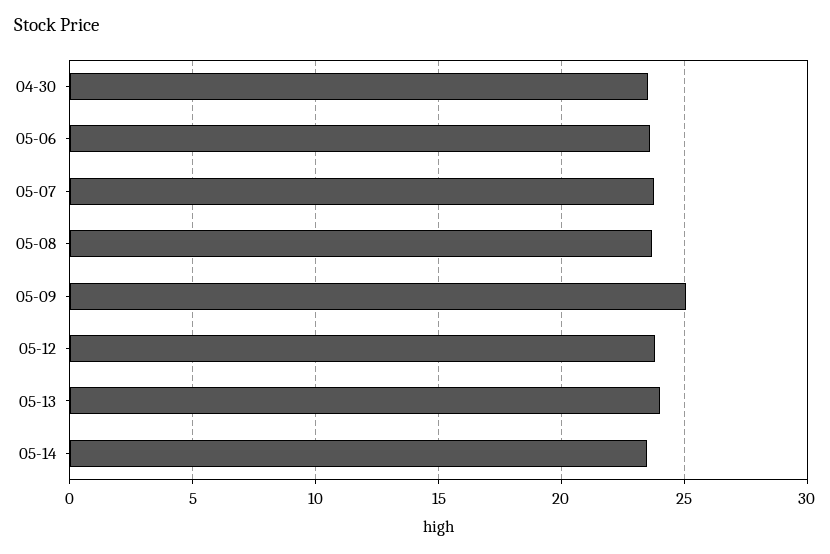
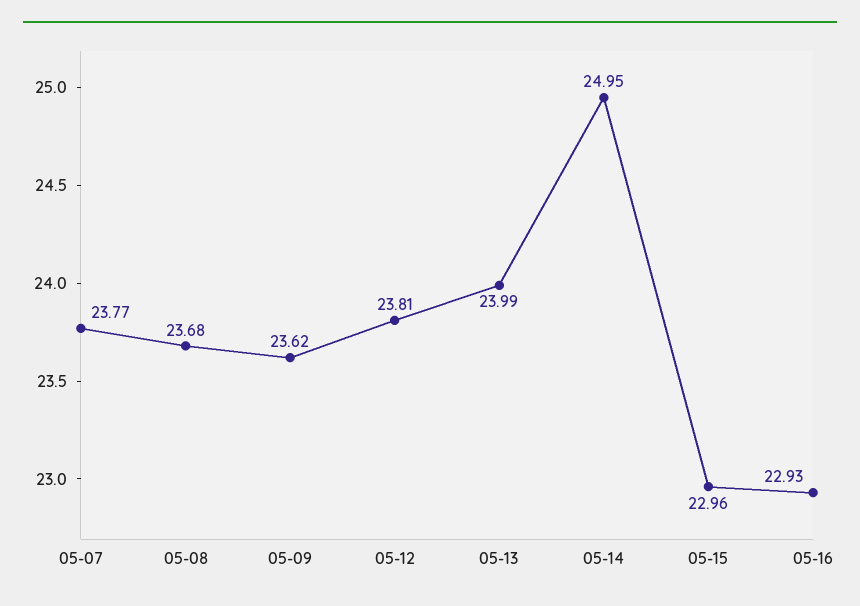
04-30: 23.5 -> none
05-06: 23.5 -> none
05-09: 25 -> 23.62
05-14: 23.5 -> 24.95
05-15: none -> 22.96
05-16: none -> 22.93

